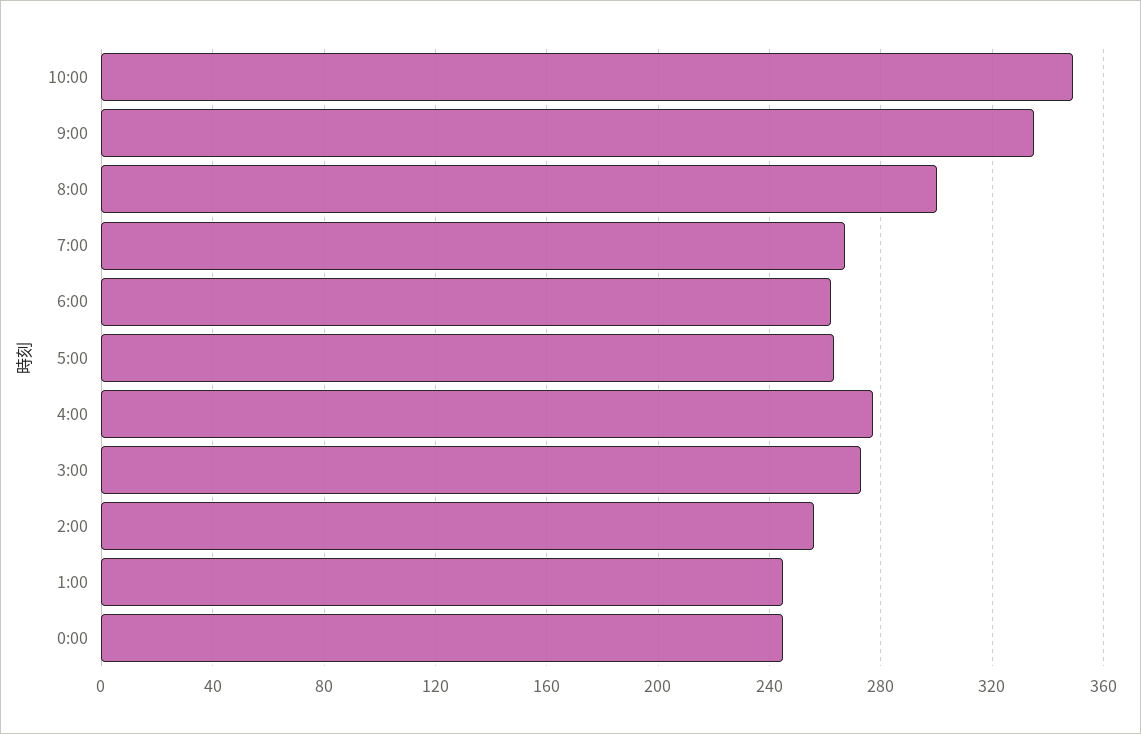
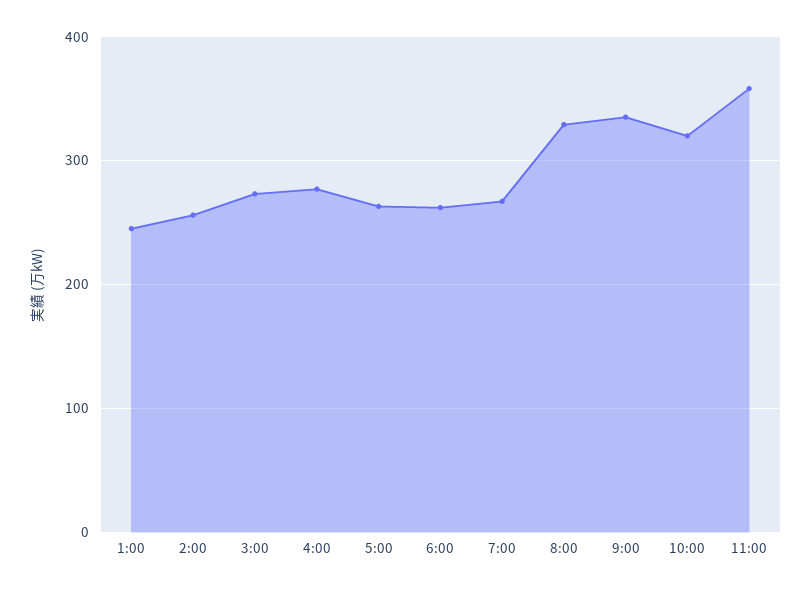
10:00: 350 -> 320
8:00: 300 -> 330
0:00: 245 -> none
11:00: none -> 360

